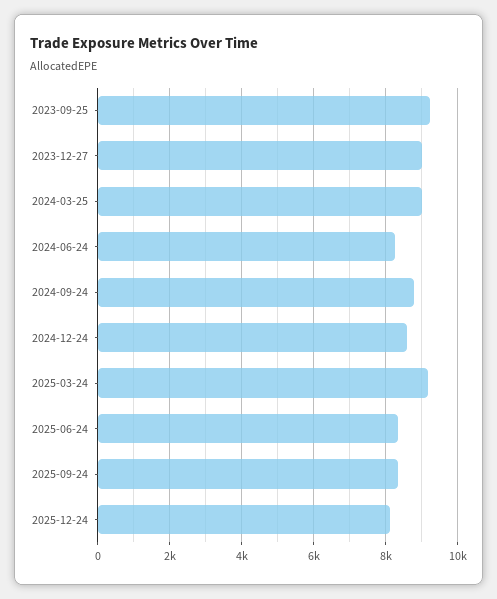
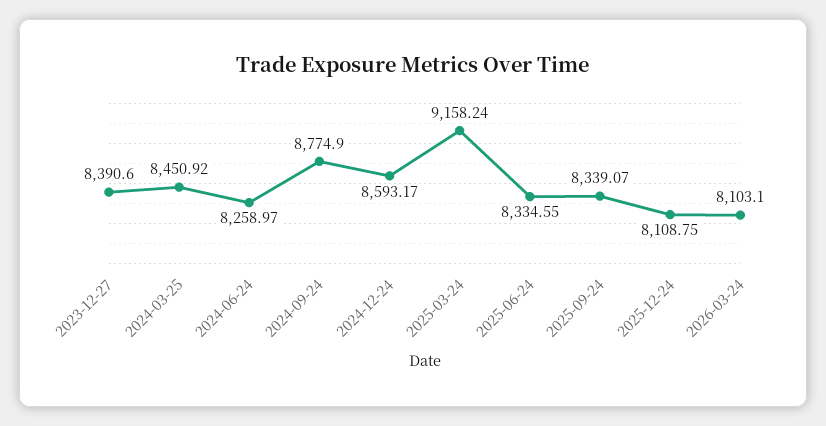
2023-09-25: 9200 -> none
2023-12-27: 9000 -> 8390.6
2024-03-25: 9000 -> 8450.92
2026-03-24: none -> 8103.1

